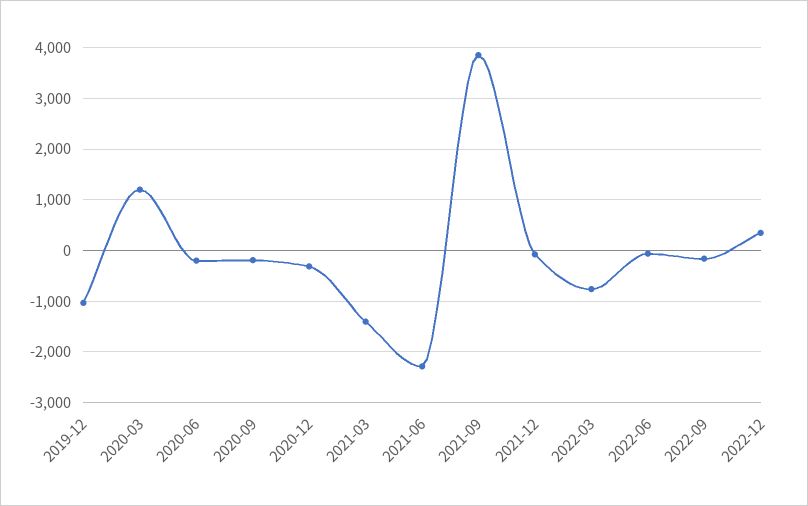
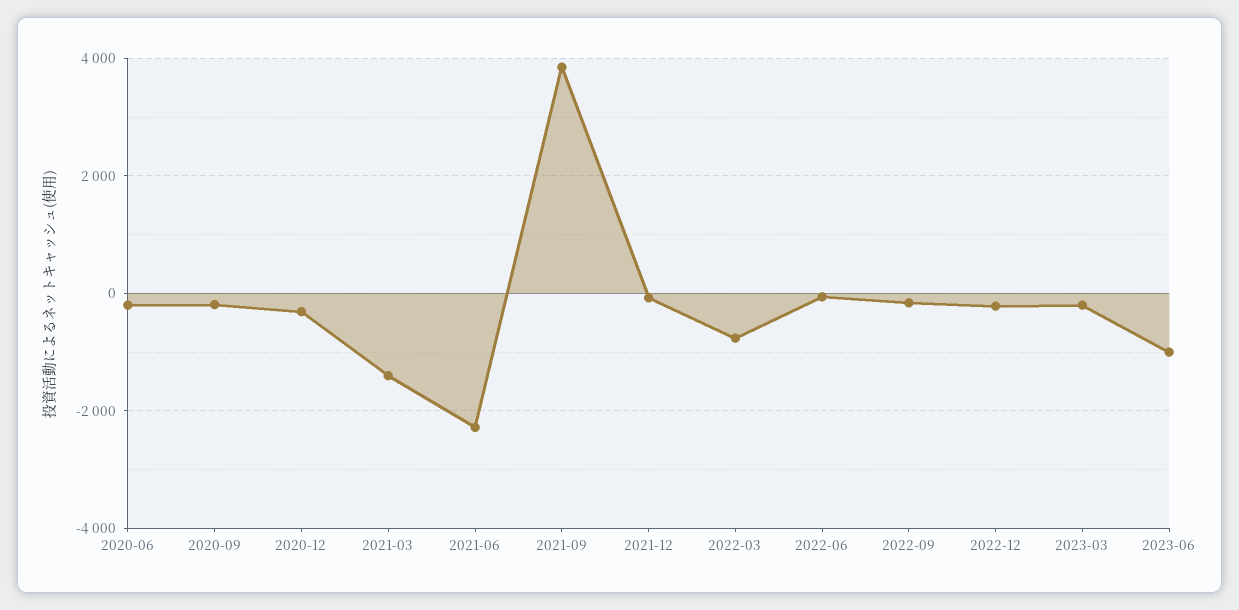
2019-12: -1000 -> none
2020-03: 1200 -> none
2022-12: 400 -> -200
2023-03: none -> -200
2023-06: none -> -1000

